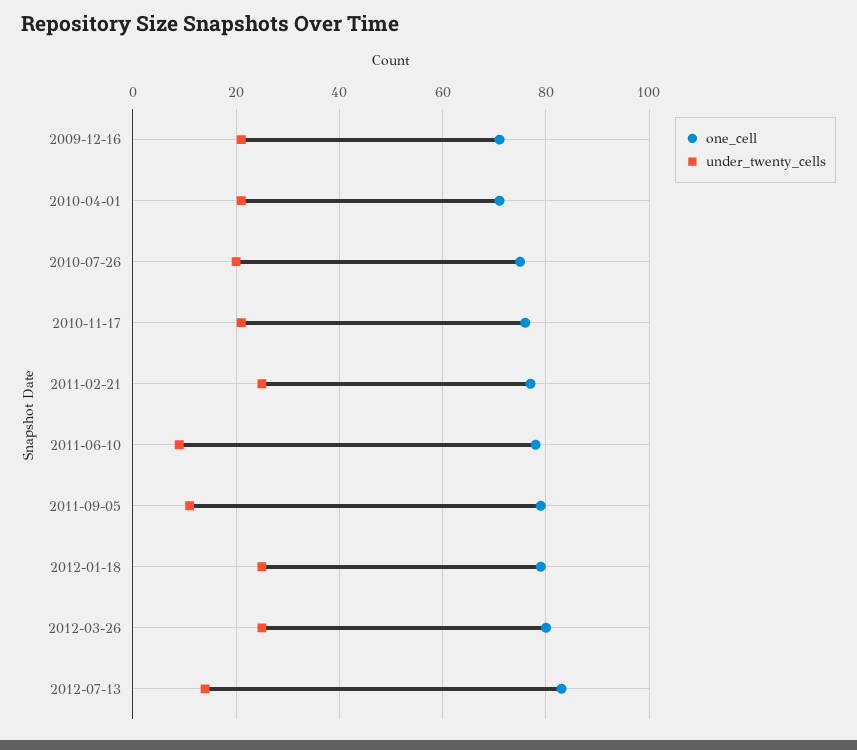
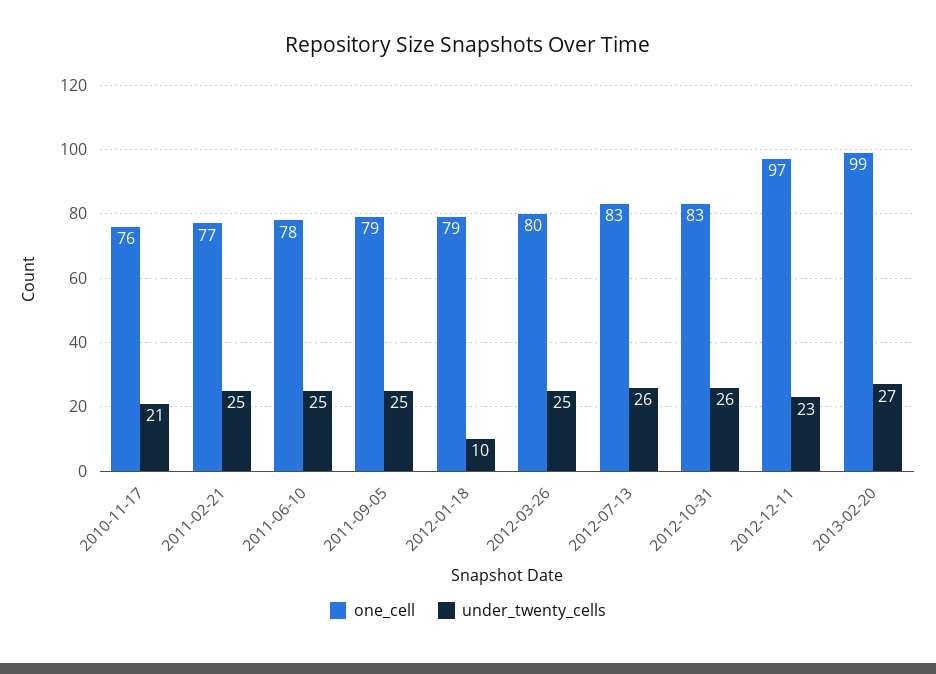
one_cell, 2009-12-16: 70 -> none
under_twenty_cells, 2009-12-16: 20 -> none
one_cell, 2010-04-01: 70 -> none
under_twenty_cells, 2010-04-01: 20 -> none
one_cell, 2010-07-26: 75 -> none
under_twenty_cells, 2010-07-26: 20 -> none
under_twenty_cells, 2011-06-10: 10 -> 25
under_twenty_cells, 2011-09-05: 10 -> 25
under_twenty_cells, 2012-01-18: 25 -> 10
under_twenty_cells, 2012-07-13: 15 -> 26
one_cell, 2012-10-31: none -> 83
under_twenty_cells, 2012-10-31: none -> 26
one_cell, 2012-12-11: none -> 97
under_twenty_cells, 2012-12-11: none -> 23
one_cell, 2013-02-20: none -> 99
under_twenty_cells, 2013-02-20: none -> 27

